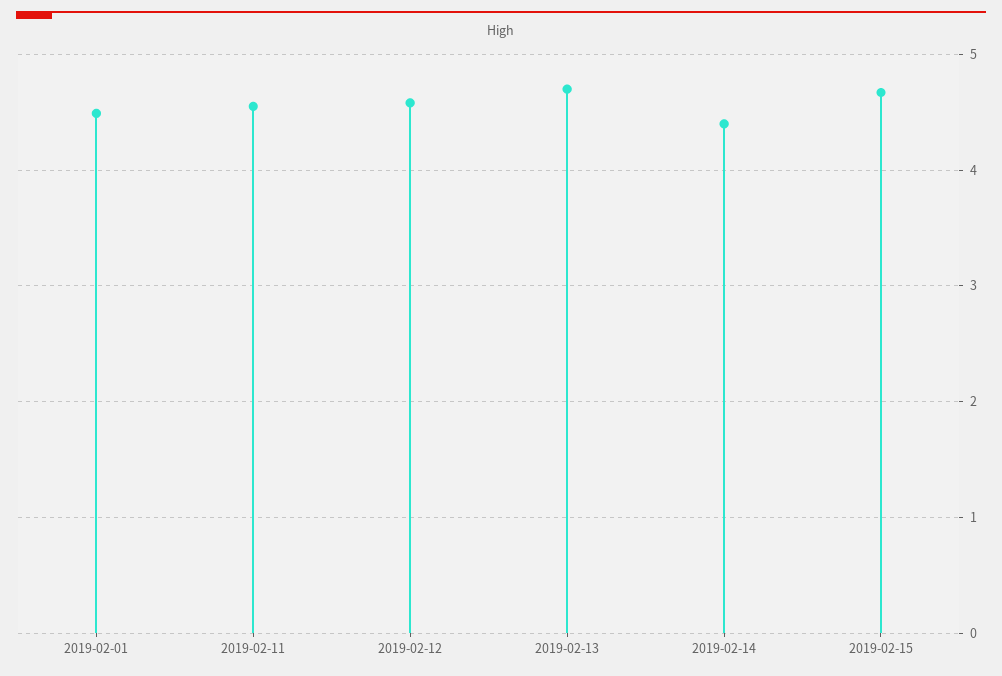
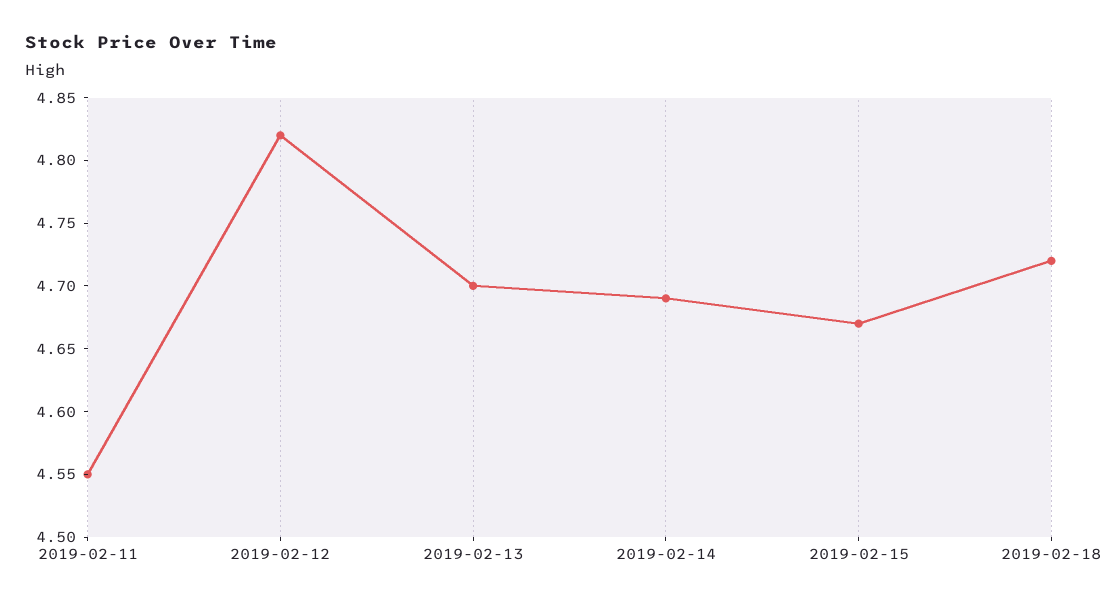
2019-02-01: 4.5 -> none
2019-02-12: 4.6 -> 4.82
2019-02-14: 4.4 -> 4.69
2019-02-18: none -> 4.72

